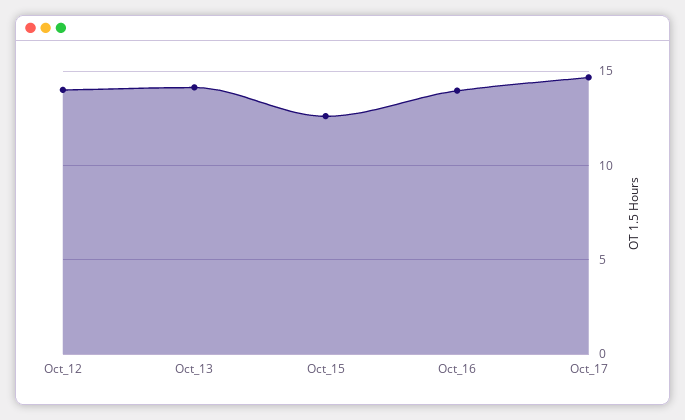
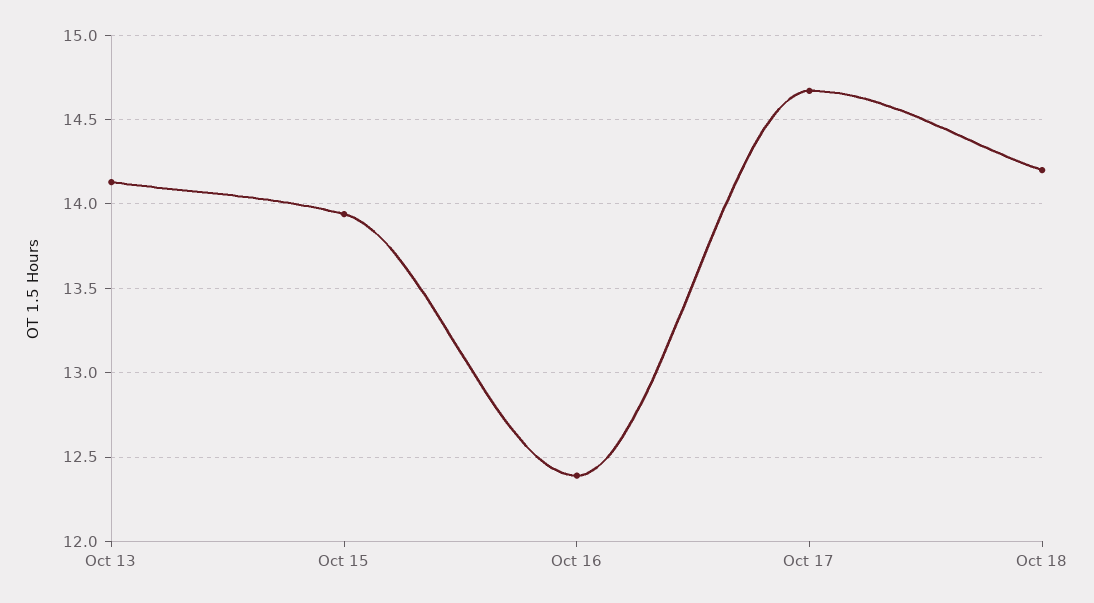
Oct_12: 14 -> none
Oct_15: 12.5 -> 13.95
Oct_16: 14 -> 12.4
Oct 18: none -> 14.2

